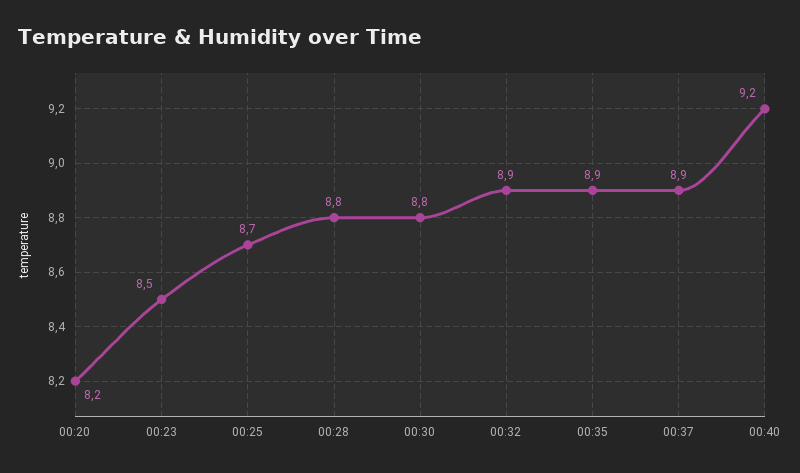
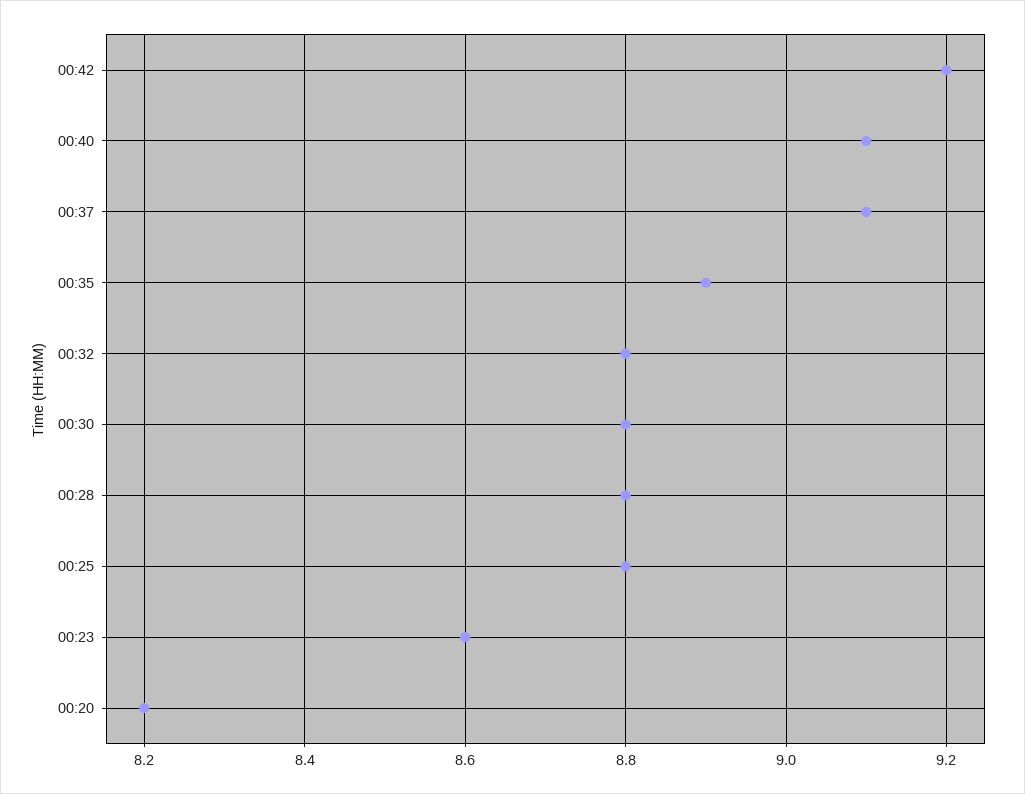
00:23: 8.5 -> 8.6
00:25: 8.7 -> 8.8
00:32: 8.9 -> 8.8
00:37: 8.9 -> 9.1
00:40: 9.2 -> 9.1
00:42: none -> 9.2

